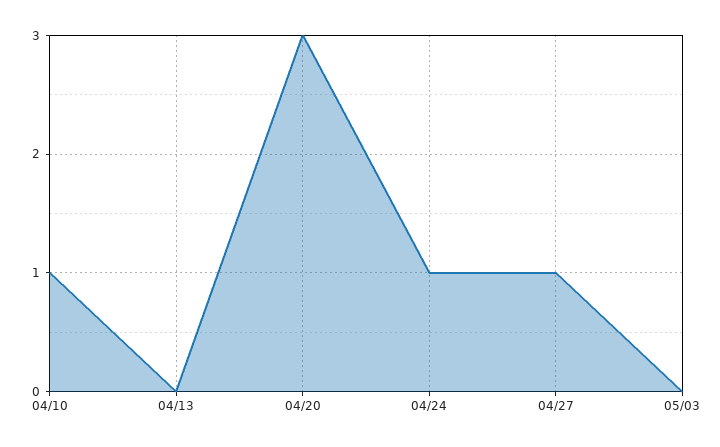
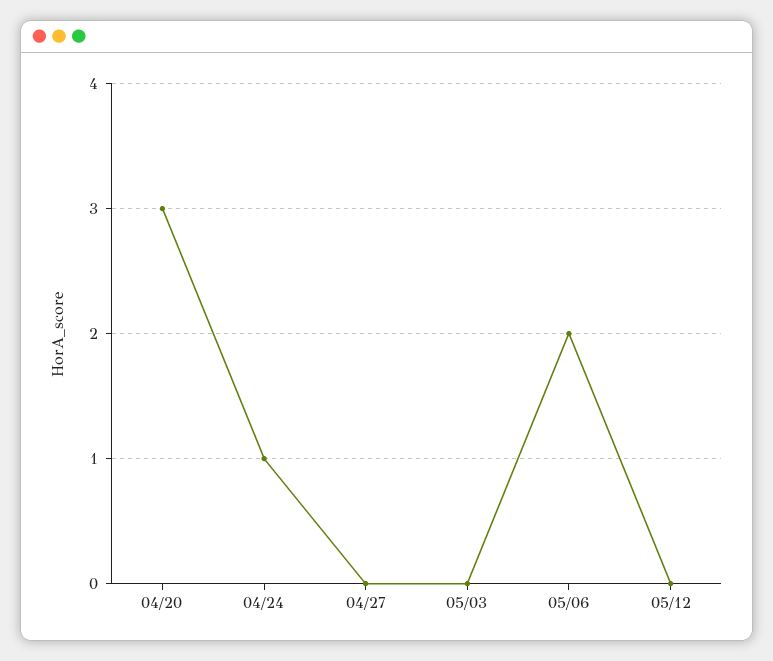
04/10: 1 -> none
04/13: 0 -> none
04/27: 1 -> 0
05/06: none -> 2
05/12: none -> 0

